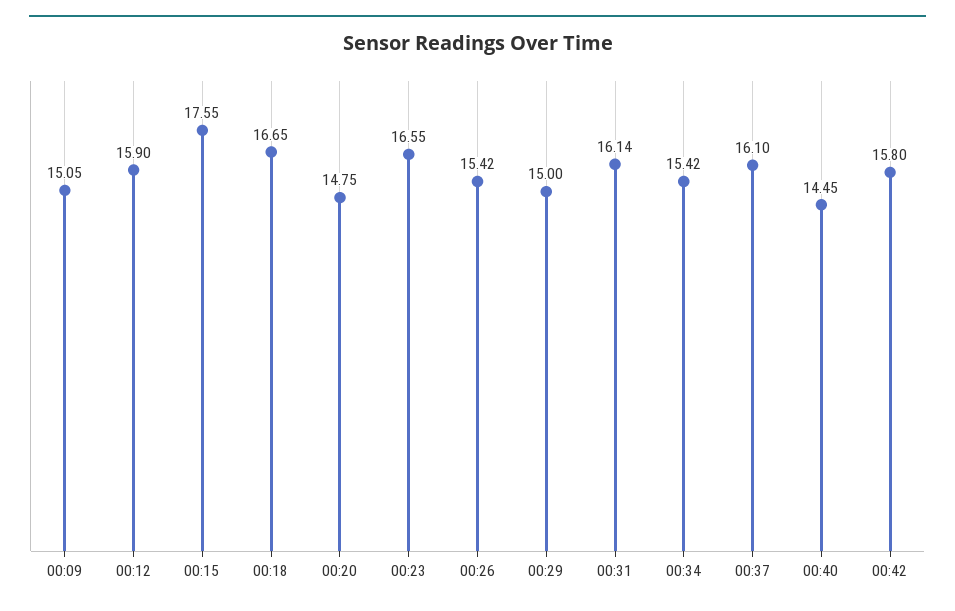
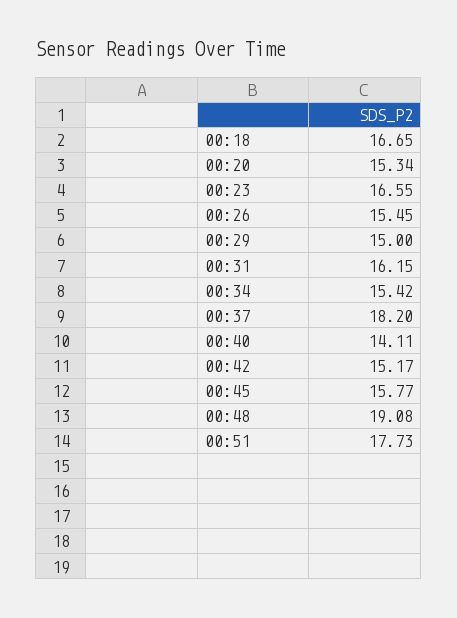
00:09: 15.05 -> none
00:12: 15.9 -> none
00:15: 17.55 -> none
00:20: 14.75 -> 15.34
00:26: 15.42 -> 15.45
00:31: 16.14 -> 16.15
00:37: 16.1 -> 18.2
00:40: 14.45 -> 14.11
00:42: 15.8 -> 15.17
00:45: none -> 15.77
00:48: none -> 19.08
00:51: none -> 17.73

